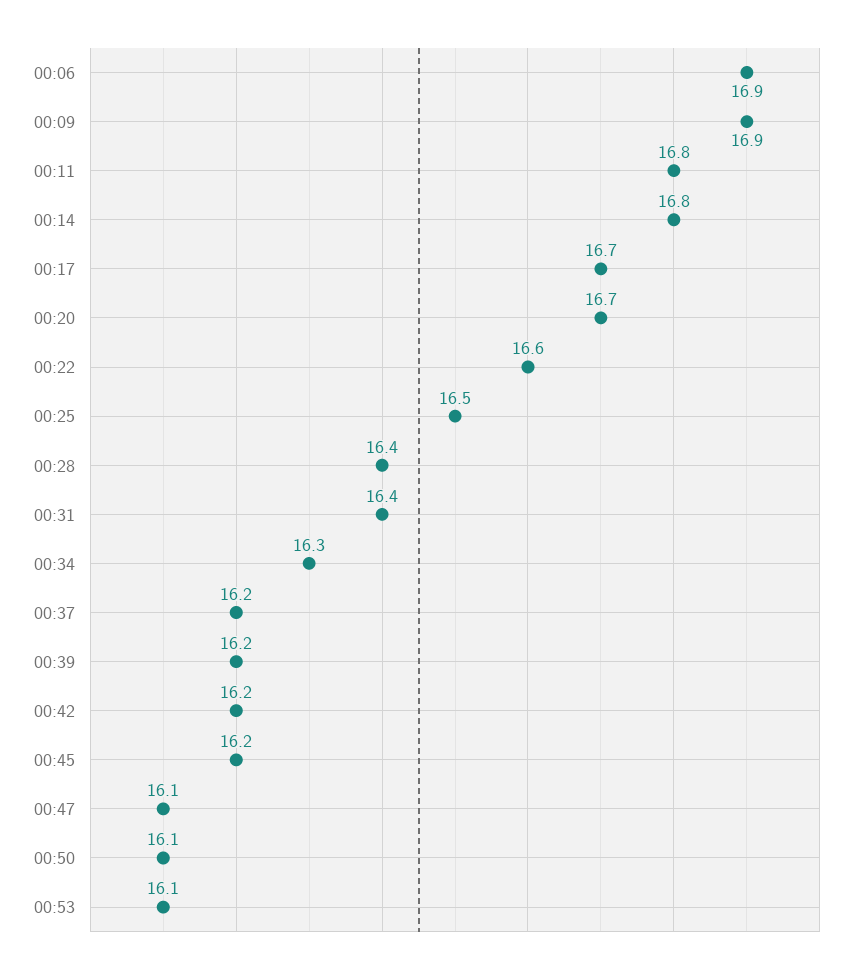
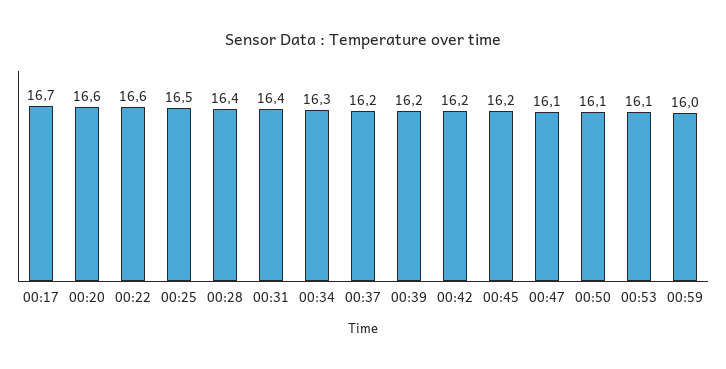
00:06: 16.9 -> none
00:09: 16.9 -> none
00:11: 16.8 -> none
00:14: 16.8 -> none
00:20: 16.7 -> 16.6
00:59: none -> 16

